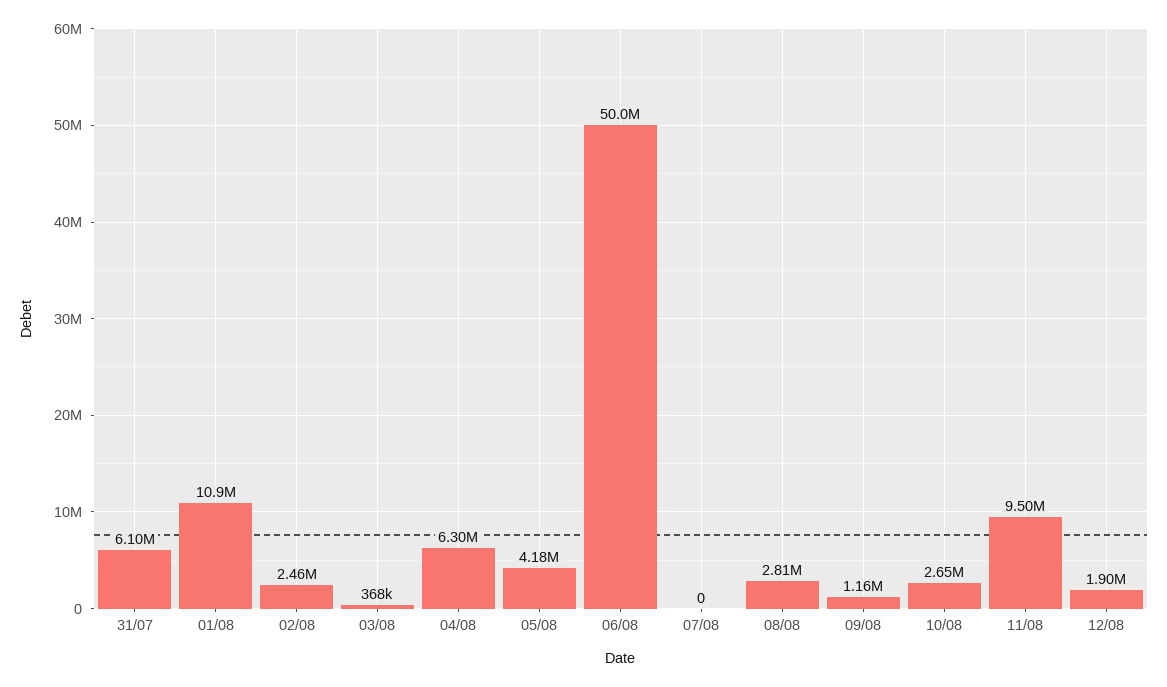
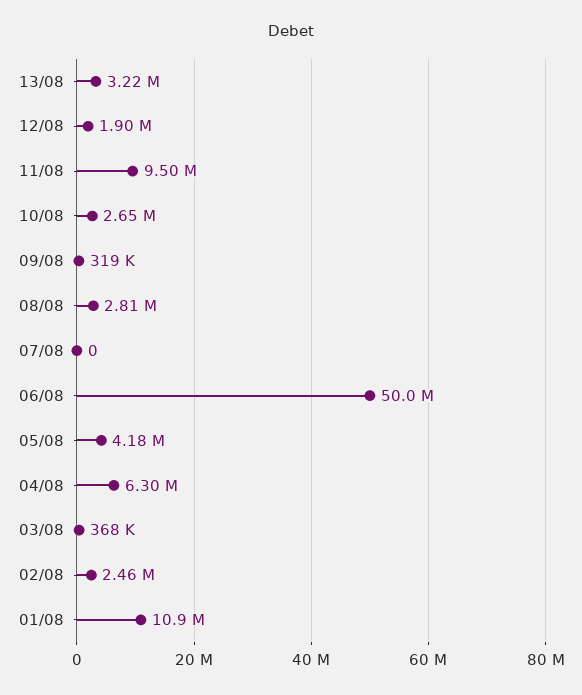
31/07: 6100000 -> none
09/08: 1160000 -> 319000
13/08: none -> 3220000

